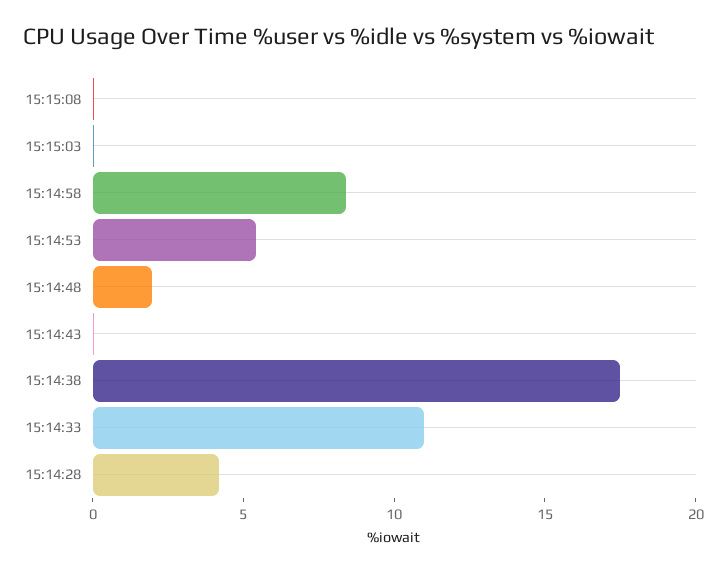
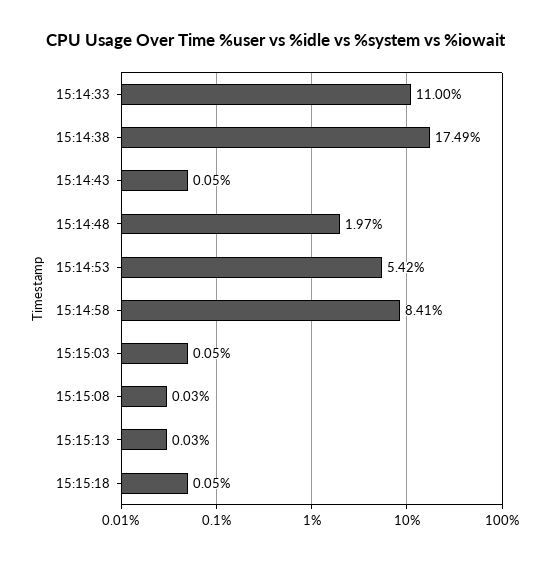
15:14:28: 4 -> none
15:15:13: none -> 0.03
15:15:18: none -> 0.05

